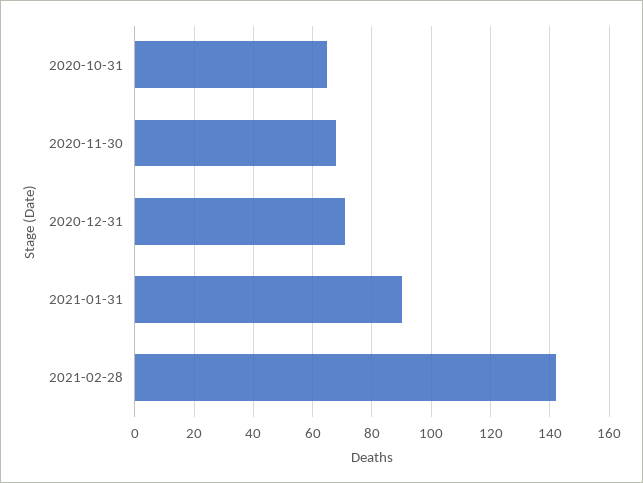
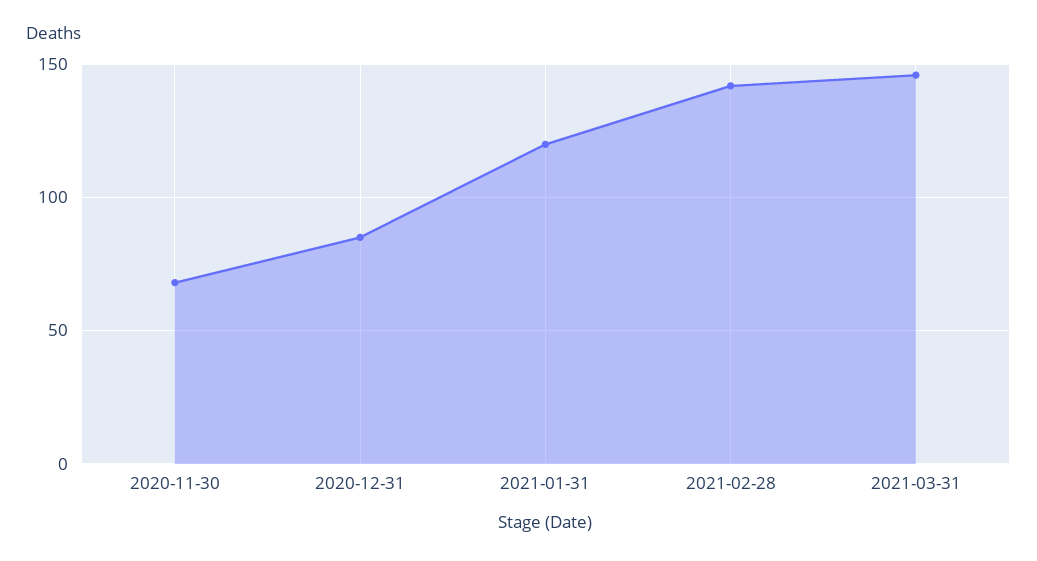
2020-10-31: 65 -> none
2020-12-31: 70 -> 85
2021-01-31: 90 -> 120
2021-03-31: none -> 145

